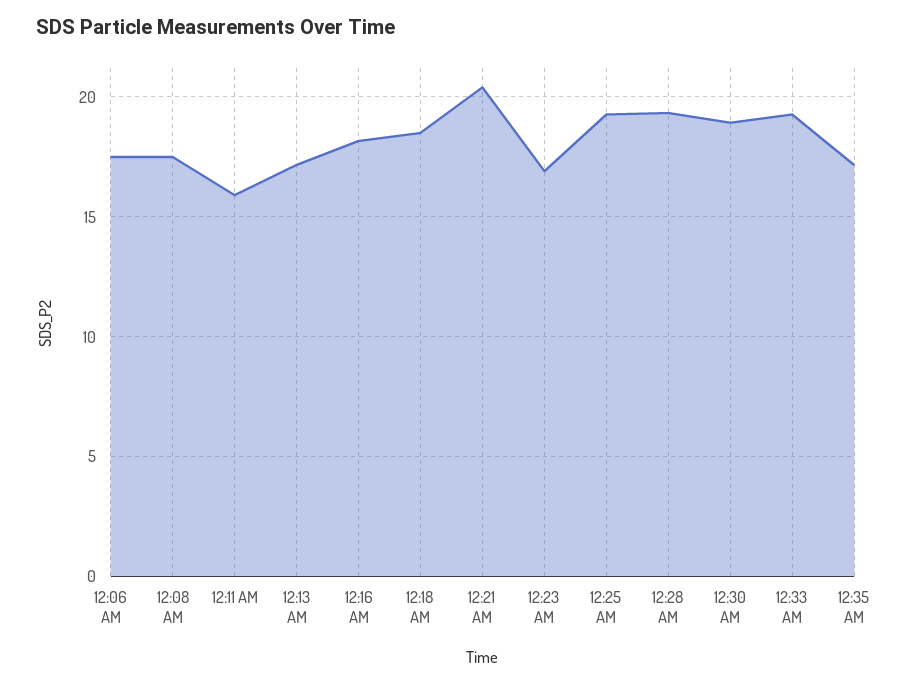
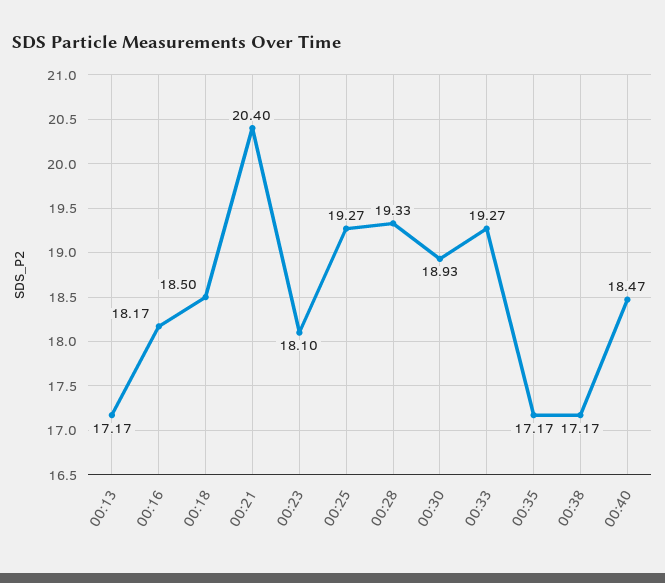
12:06 AM: 17.5 -> none
12:08 AM: 17.5 -> none
12:11 AM: 16 -> none
12:23 AM: 17 -> 18.1
00:38: none -> 17.17
00:40: none -> 18.47

